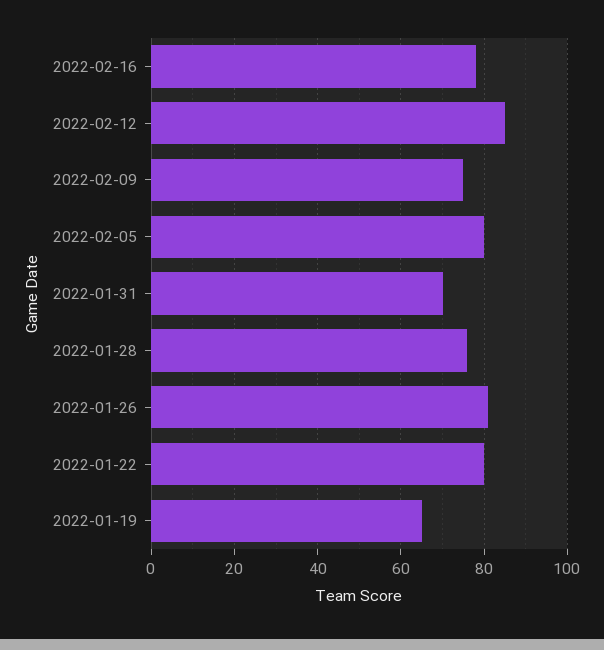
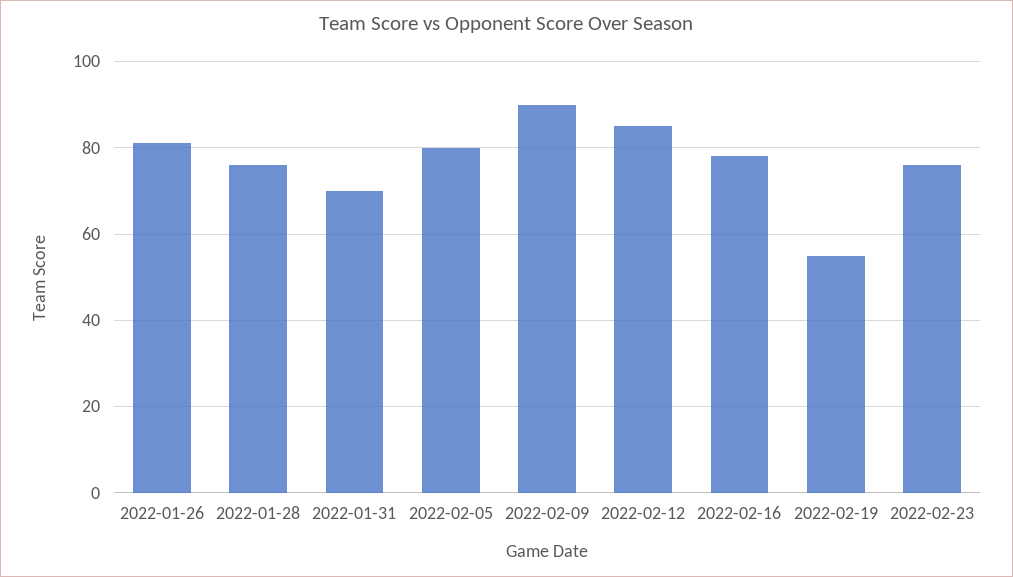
2022-02-09: 75 -> 90
2022-01-22: 80 -> none
2022-01-19: 65 -> none
2022-02-19: none -> 55
2022-02-23: none -> 75

